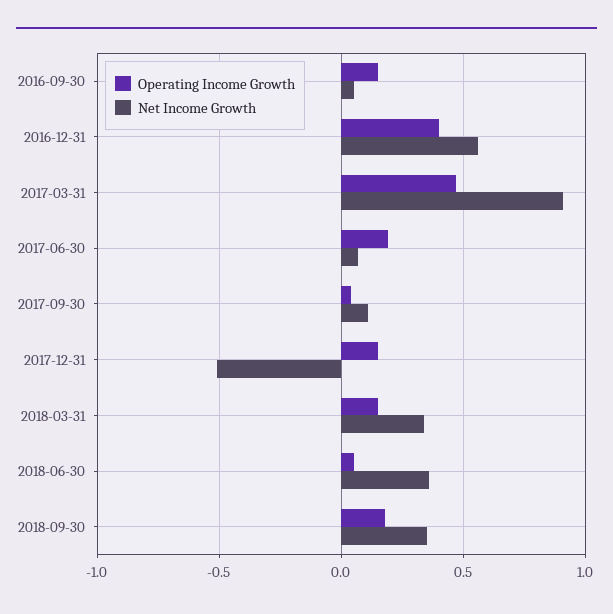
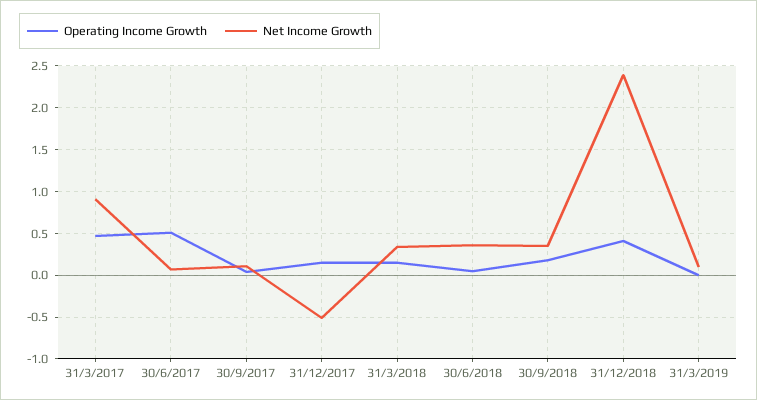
Operating Income Growth, 2016-09-30: 0.15 -> none
Net Income Growth, 2016-09-30: 0.05 -> none
Operating Income Growth, 2016-12-31: 0.4 -> none
Net Income Growth, 2016-12-31: 0.55 -> none
Operating Income Growth, 2017-06-30: 0.2 -> 0.5
Operating Income Growth, 31/12/2018: none -> 0.4
Net Income Growth, 31/12/2018: none -> 2.4
Operating Income Growth, 31/3/2019: none -> 0
Net Income Growth, 31/3/2019: none -> 0.1

